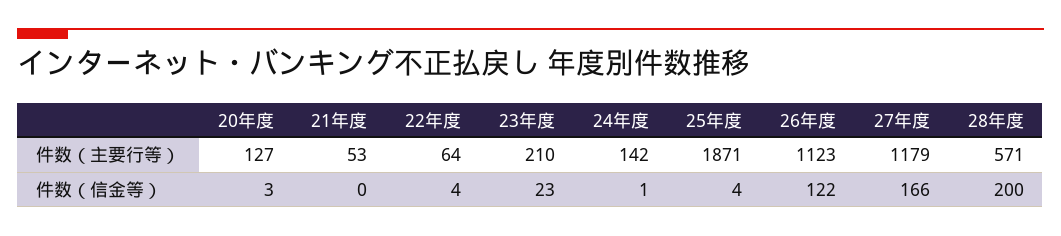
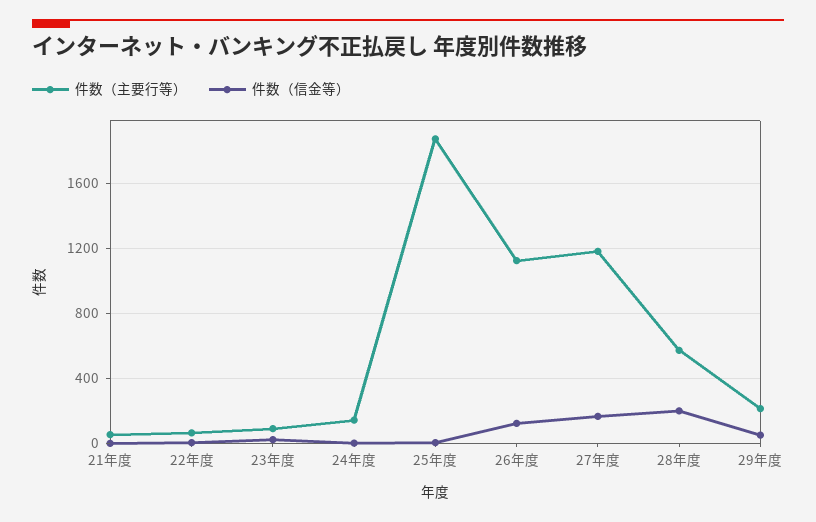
件数（主要行等）, 20年度: 127 -> none
件数（主要行等）, 23年度: 210 -> 100
件数（信金等）, 20年度: 3 -> none
件数（主要行等）, 29年度: none -> 200
件数（信金等）, 29年度: none -> 50

